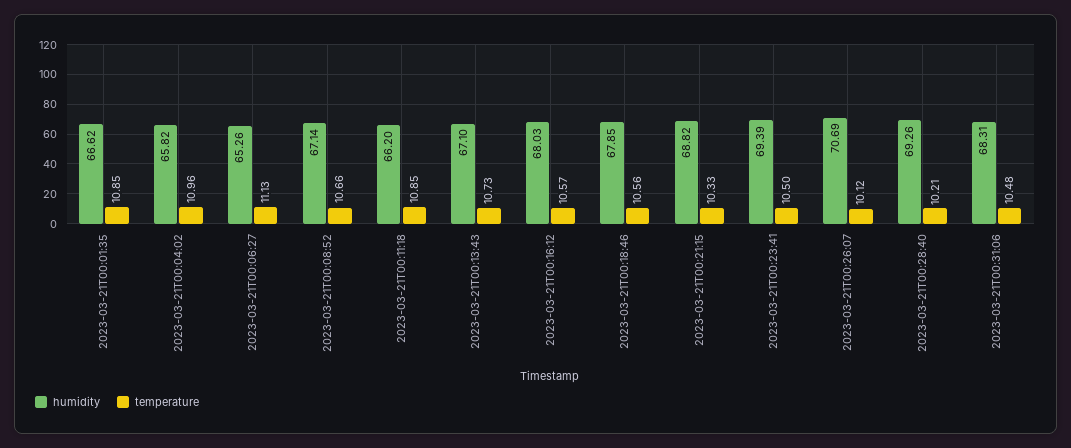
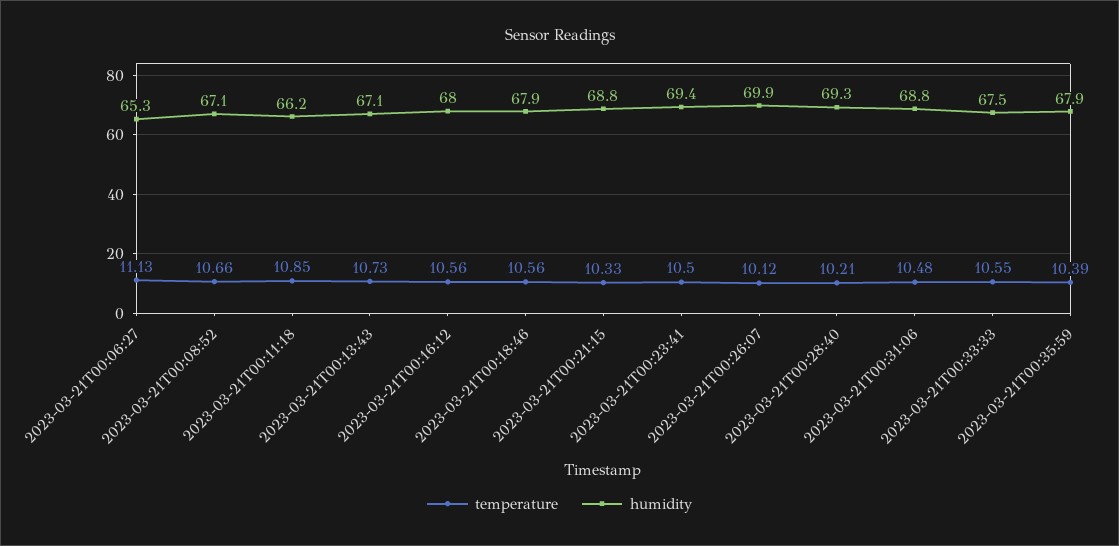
humidity, 2023-03-21T00:01:35: 66.62 -> none
temperature, 2023-03-21T00:01:35: 10.85 -> none
humidity, 2023-03-21T00:04:02: 65.82 -> none
temperature, 2023-03-21T00:04:02: 10.96 -> none
temperature, 2023-03-21T00:16:12: 10.57 -> 10.56
humidity, 2023-03-21T00:26:07: 70.69 -> 69.9
humidity, 2023-03-21T00:31:06: 68.31 -> 68.8
temperature, 2023-03-21T00:33:33: none -> 10.55
humidity, 2023-03-21T00:33:33: none -> 67.5
temperature, 2023-03-21T00:35:59: none -> 10.39
humidity, 2023-03-21T00:35:59: none -> 67.9

